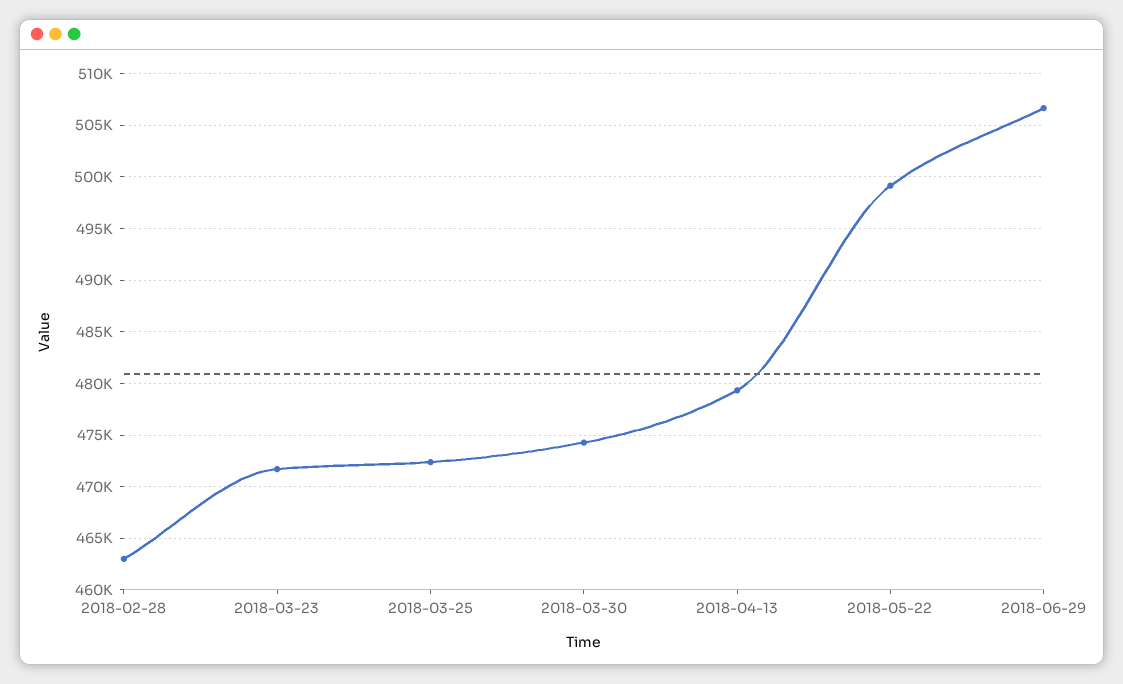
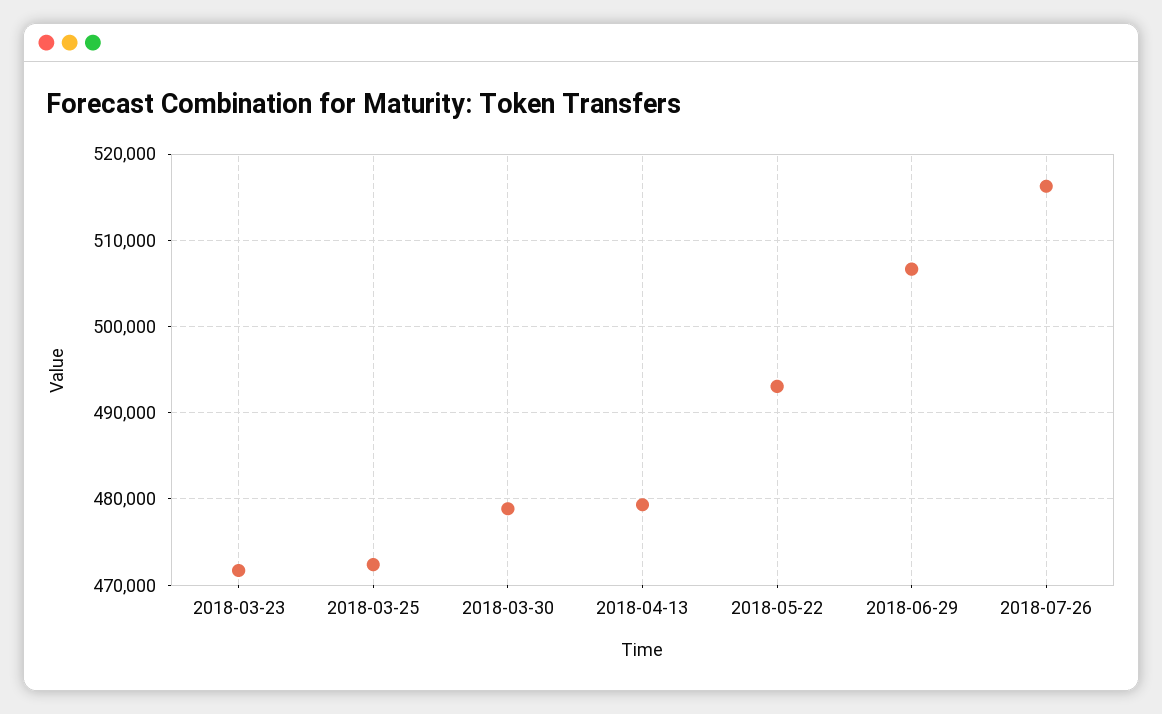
2018-02-28: 463000 -> none
2018-03-30: 474000 -> 479000
2018-05-22: 499000 -> 493000
2018-07-26: none -> 516000

